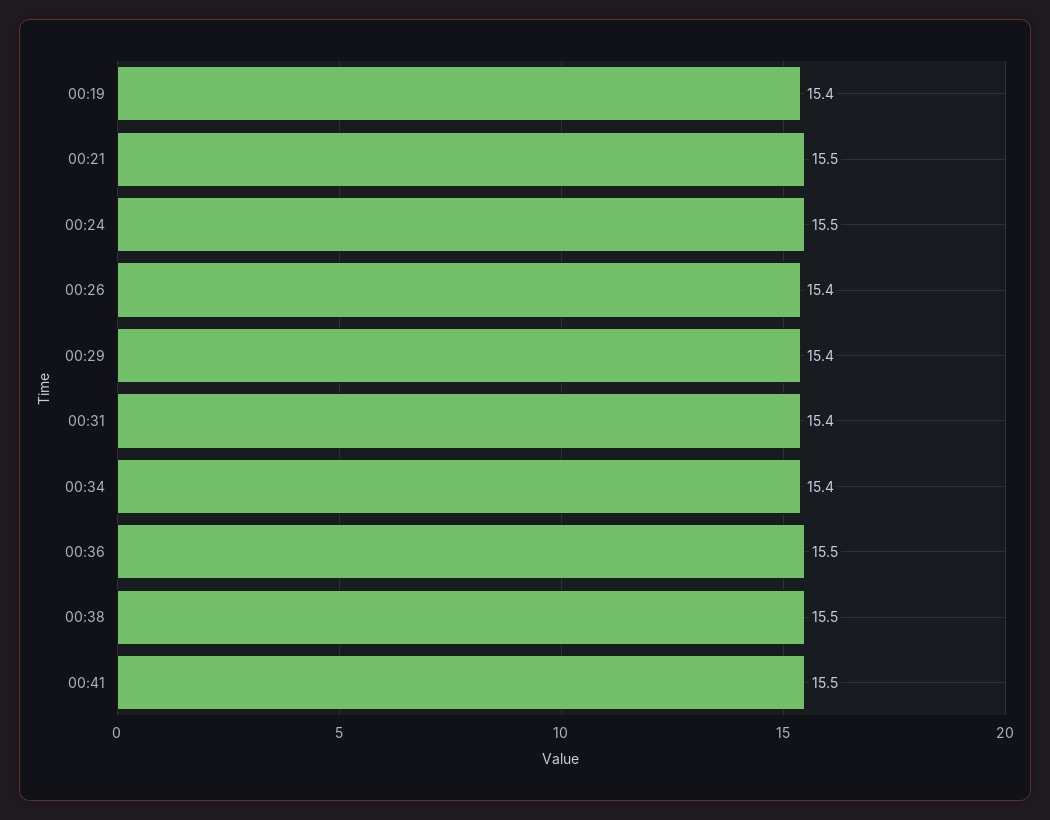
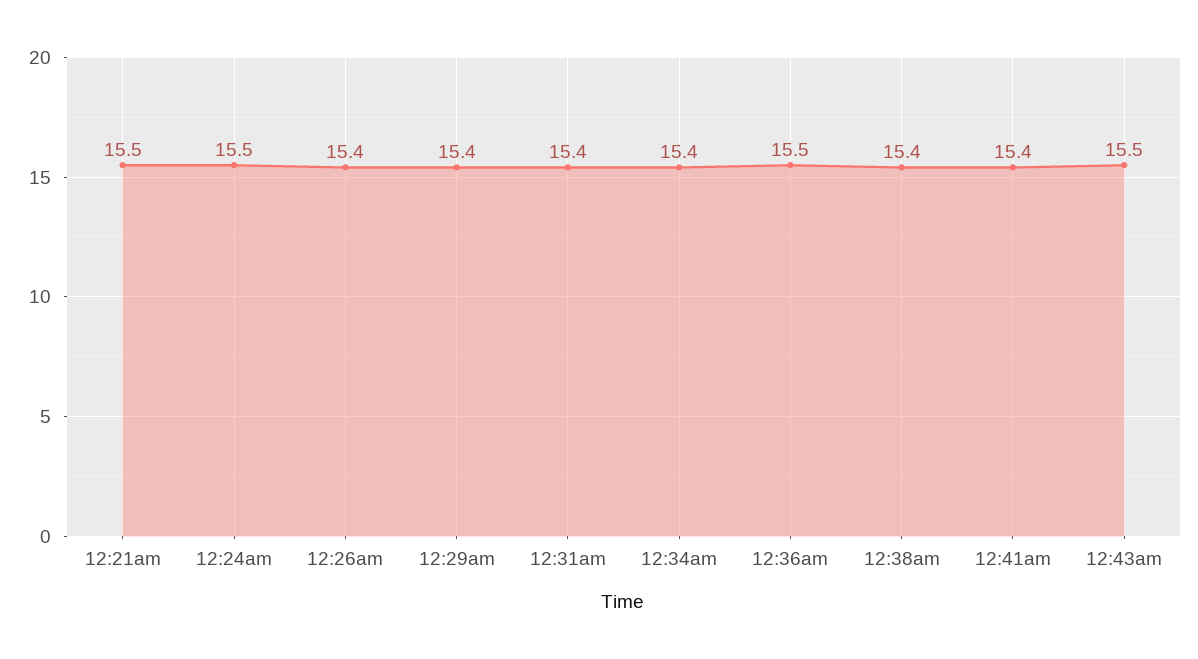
00:19: 15.4 -> none
00:38: 15.5 -> 15.4
00:41: 15.5 -> 15.4
12:43am: none -> 15.5

